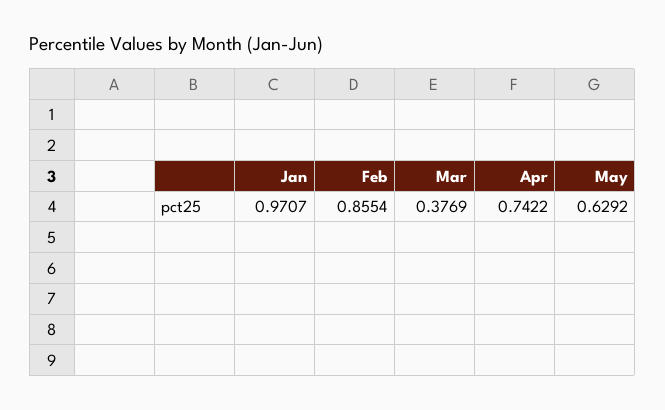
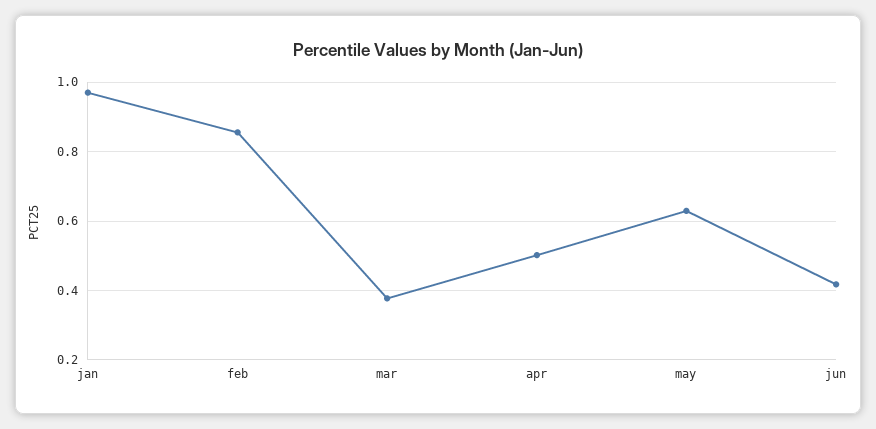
Apr: 0.7422 -> 0.5
jun: none -> 0.42

